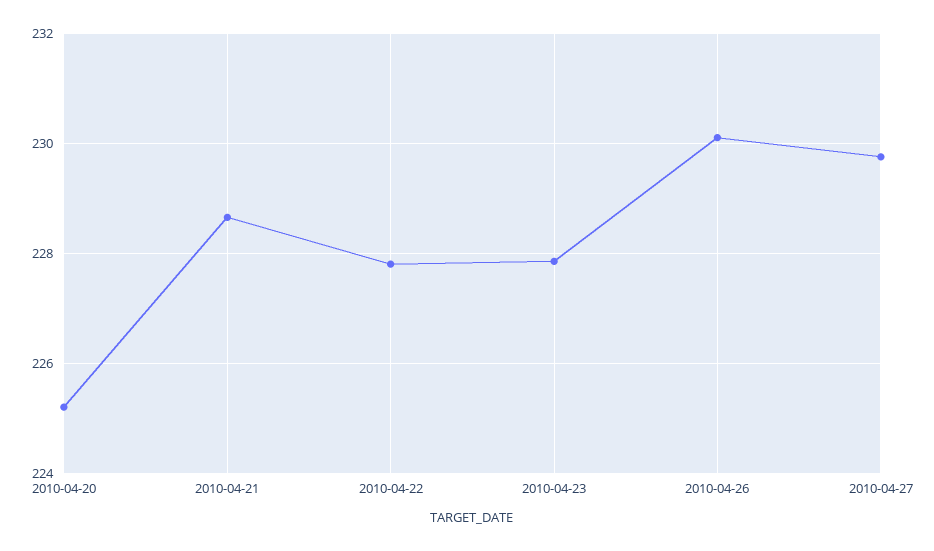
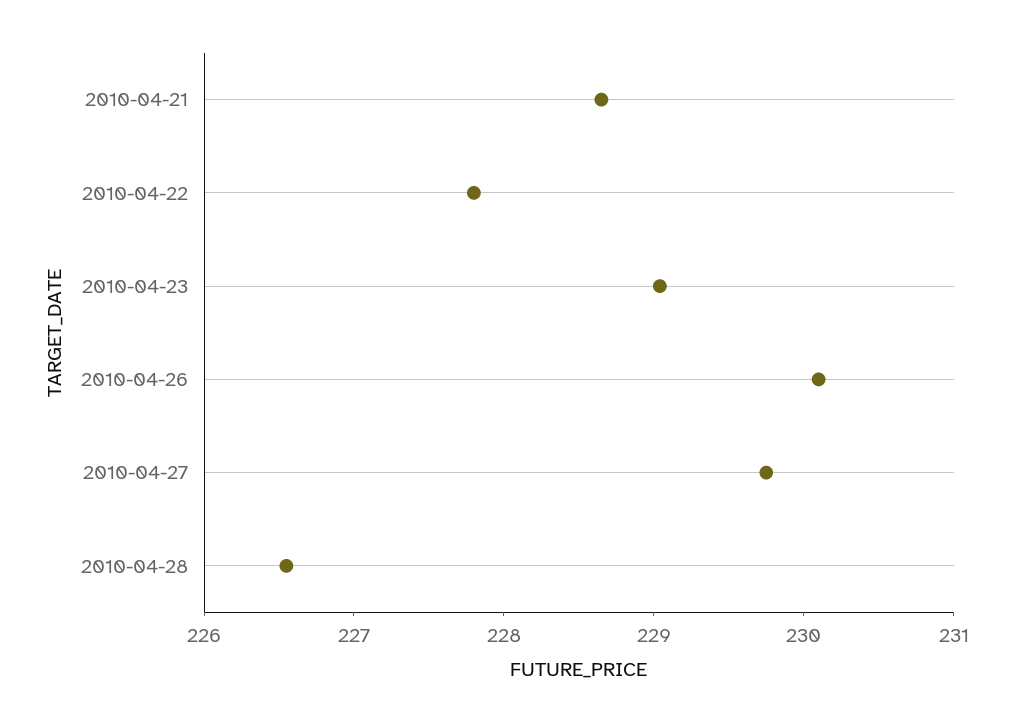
2010-04-20: 225.2 -> none
2010-04-23: 227.8 -> 229
2010-04-28: none -> 226.6

